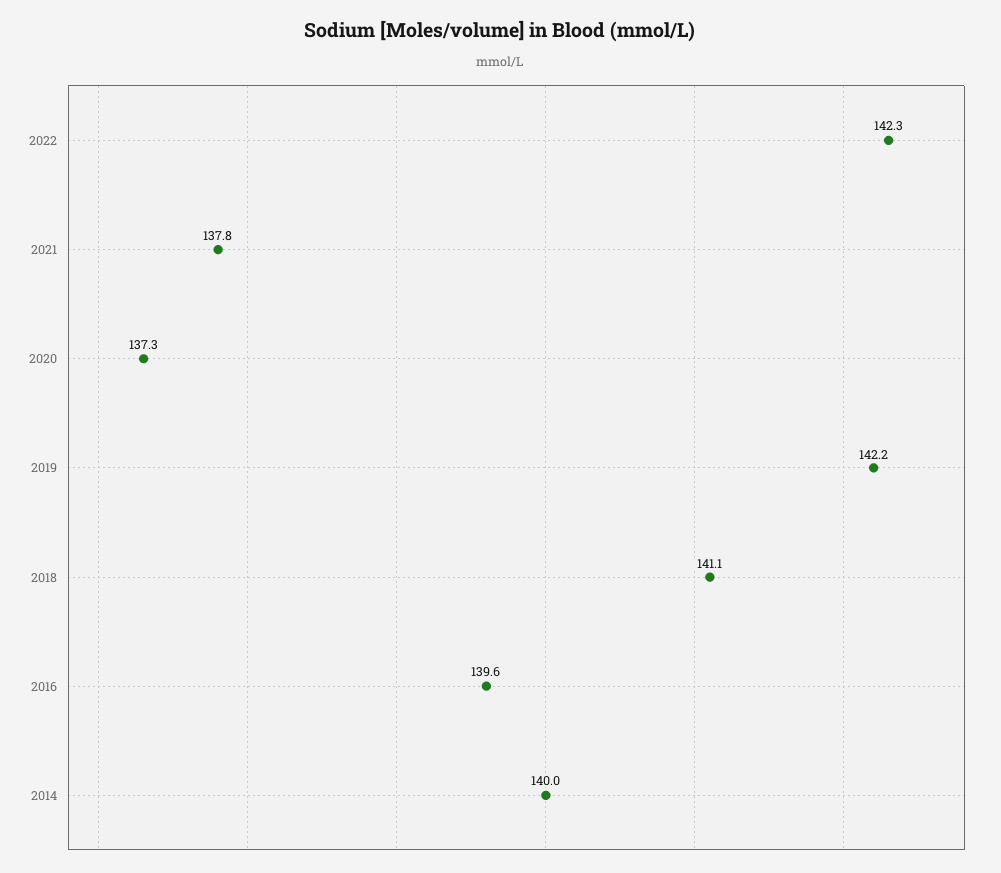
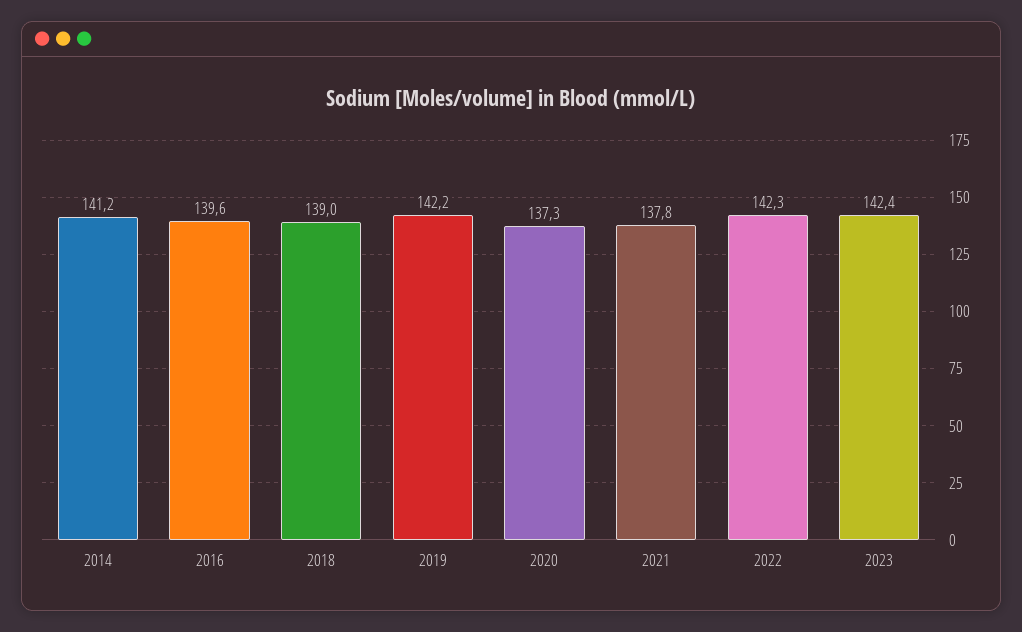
2018: 141.1 -> 139
2014: 140 -> 141.2
2023: none -> 142.4

